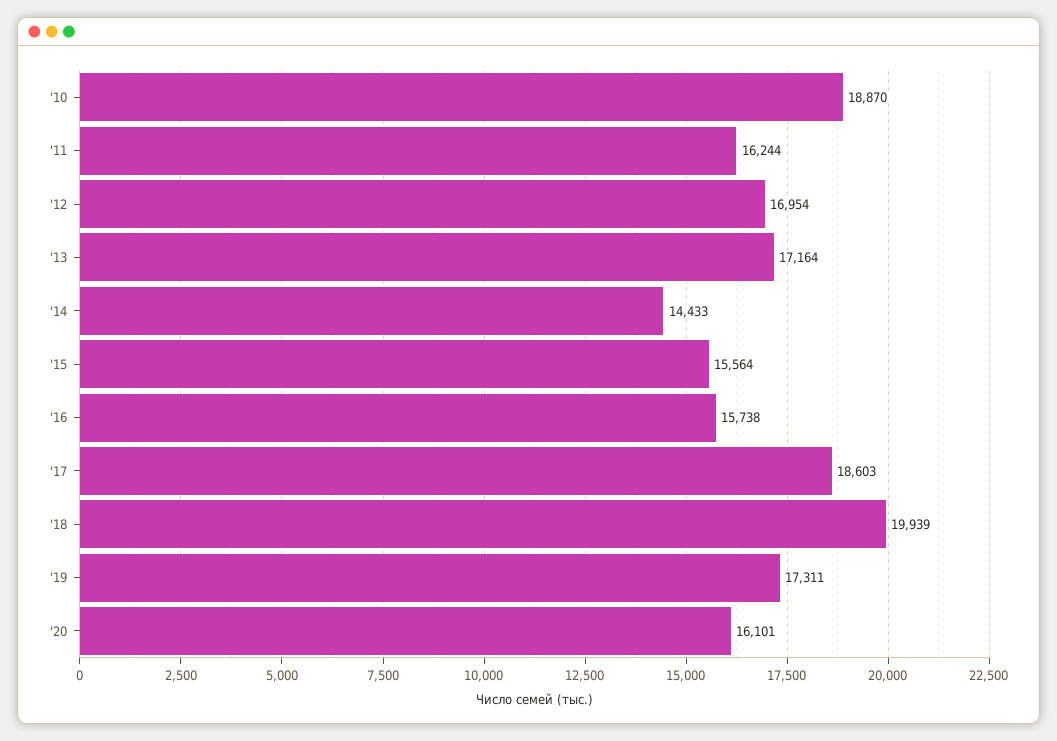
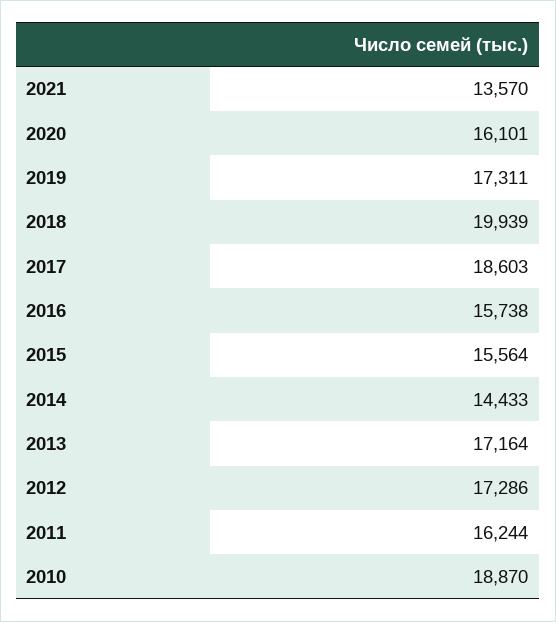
'12: 16954 -> 17286
2021: none -> 13570

